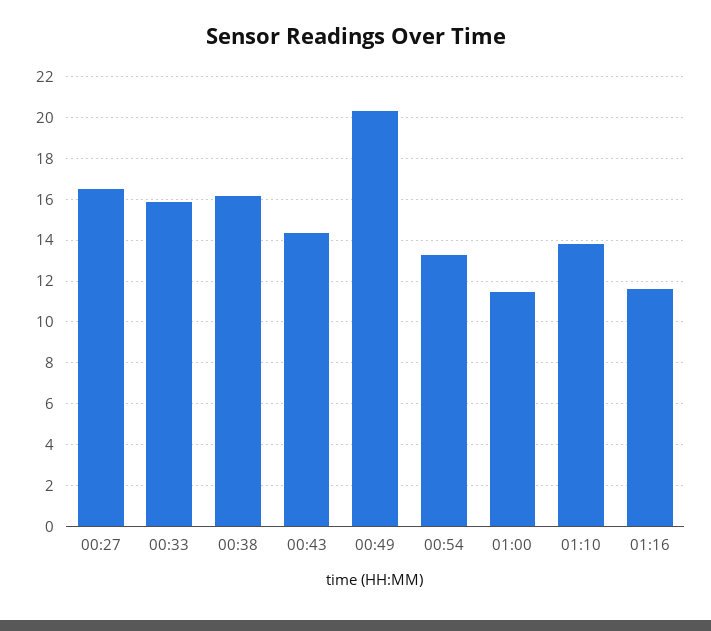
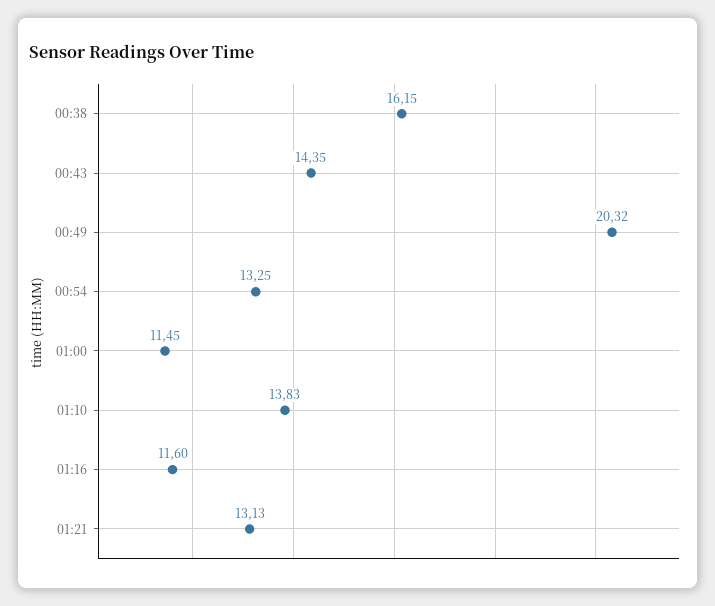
00:27: 16.5 -> none
00:33: 16 -> none
01:21: none -> 13.13

